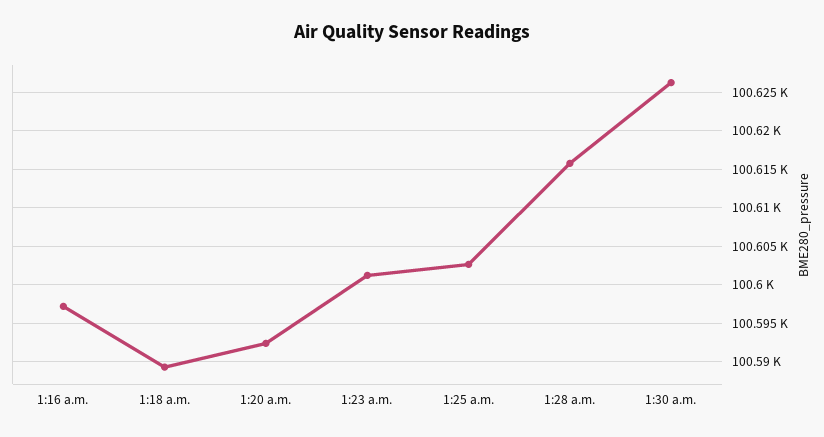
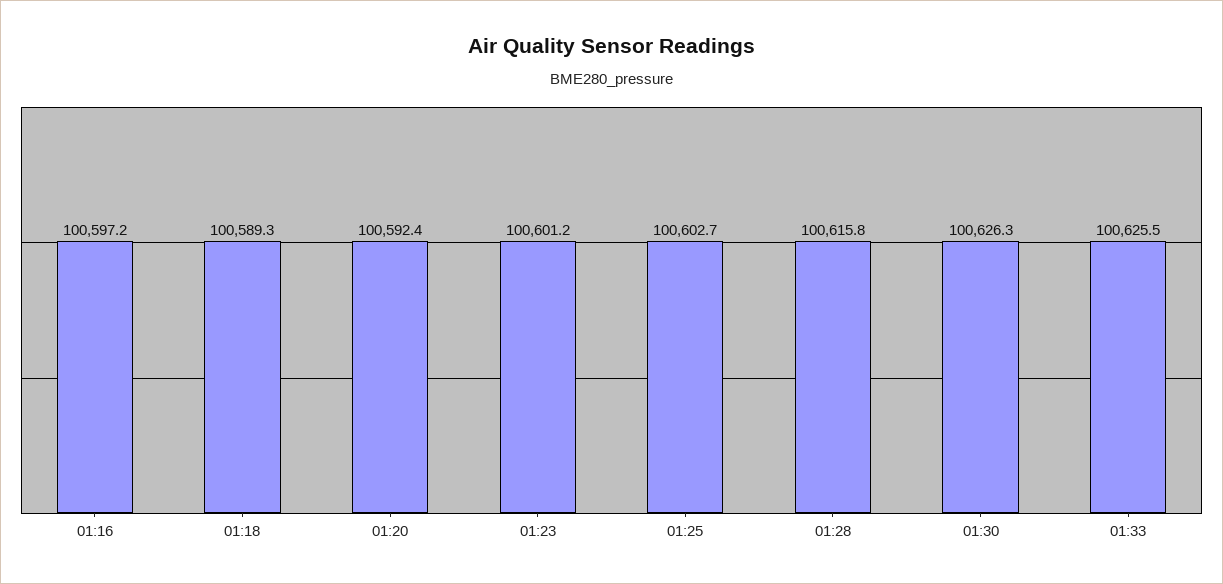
01:33: none -> 100625.5

